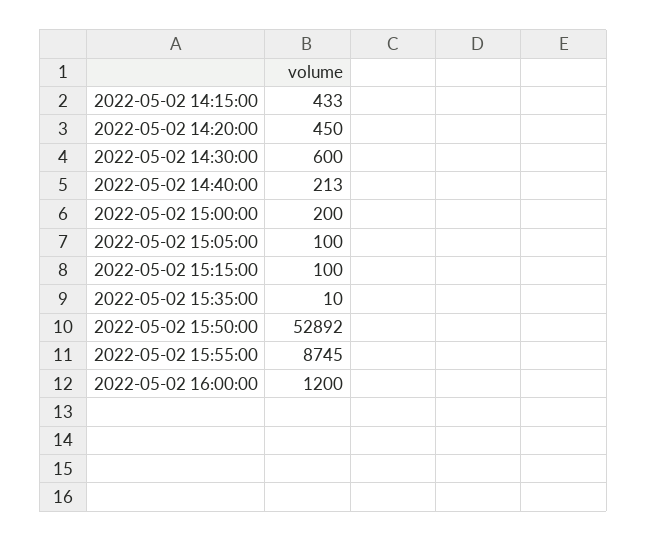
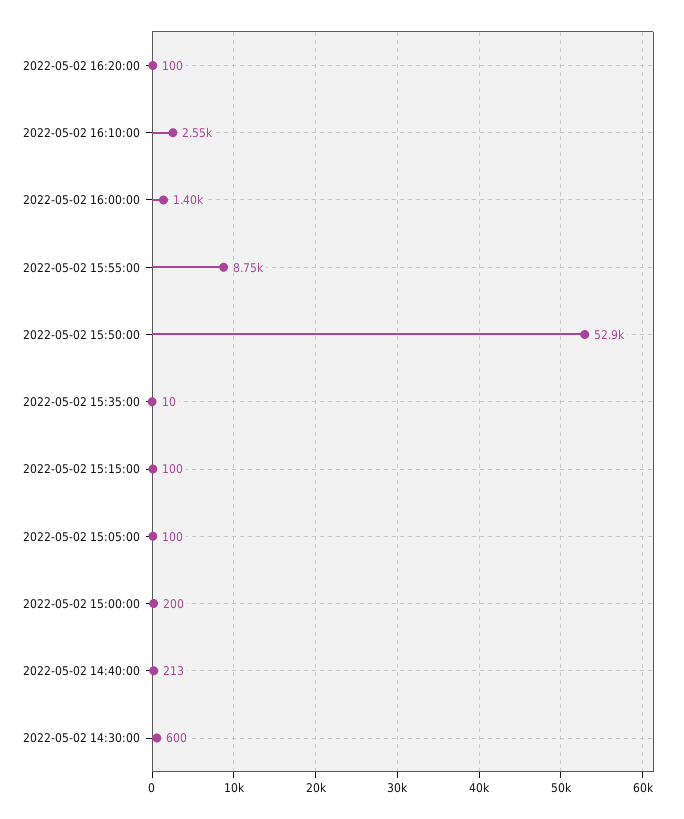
2022-05-02 14:15:00: 433 -> none
2022-05-02 14:20:00: 450 -> none
2022-05-02 16:00:00: 1200 -> 1400
2022-05-02 16:20:00: none -> 100
2022-05-02 16:10:00: none -> 2550

